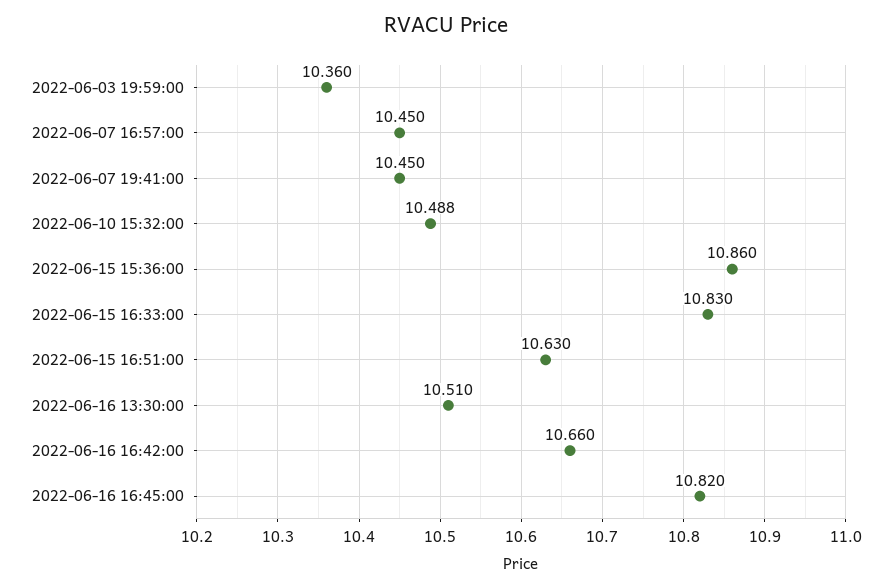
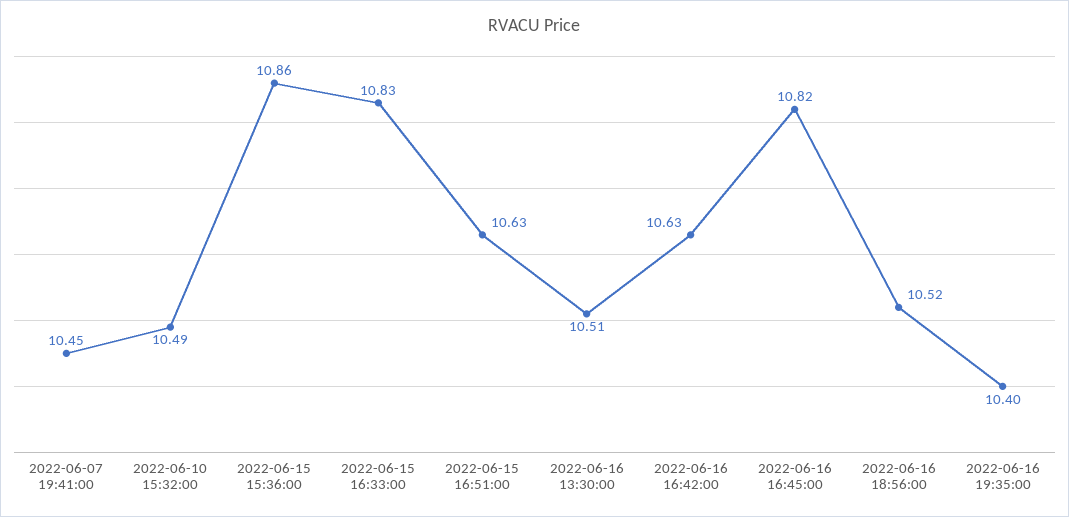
2022-06-03 19:59:00: 10.36 -> none
2022-06-07 16:57:00: 10.45 -> none
2022-06-16 16:42:00: 10.66 -> 10.63
2022-06-16 18:56:00: none -> 10.52
2022-06-16 19:35:00: none -> 10.4

